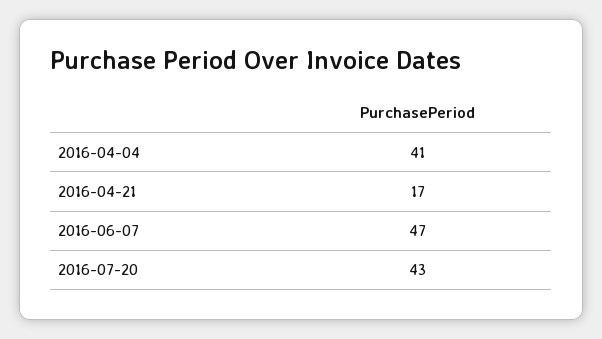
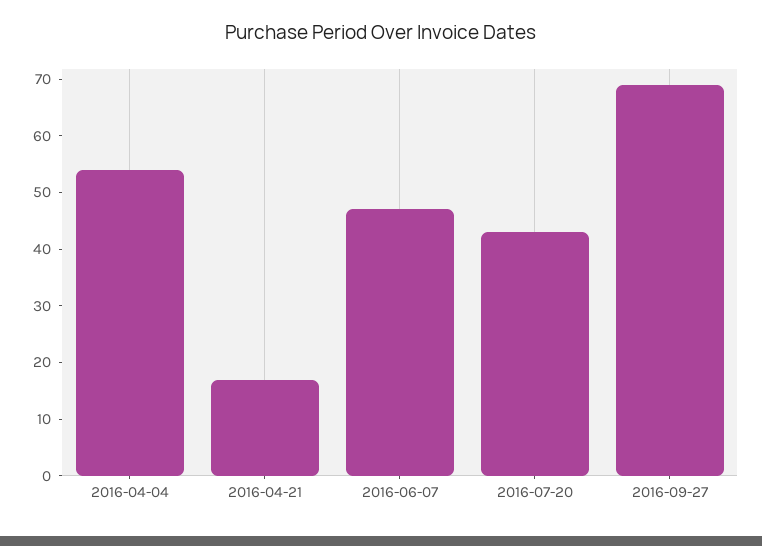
2016-04-04: 41 -> 55
2016-09-27: none -> 70

